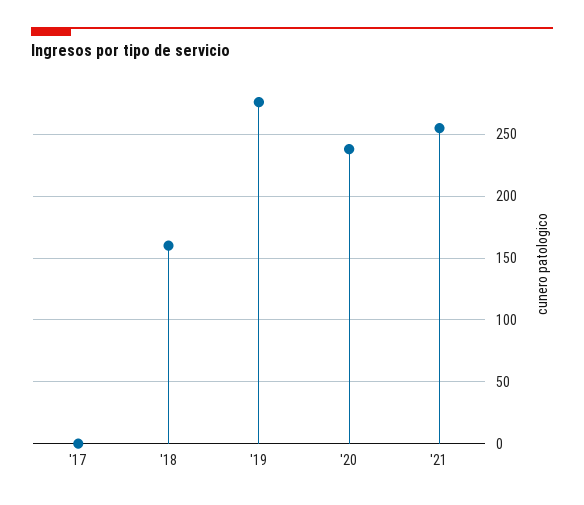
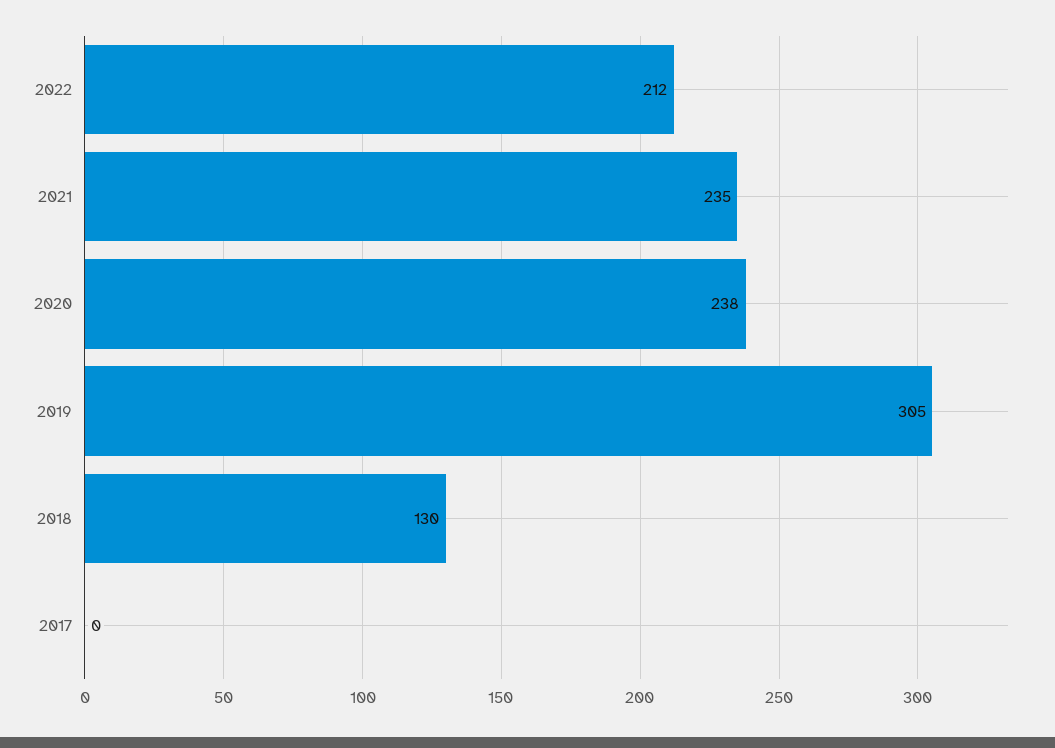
'18: 160 -> 130
'19: 275 -> 305
'21: 255 -> 235
2022: none -> 212

